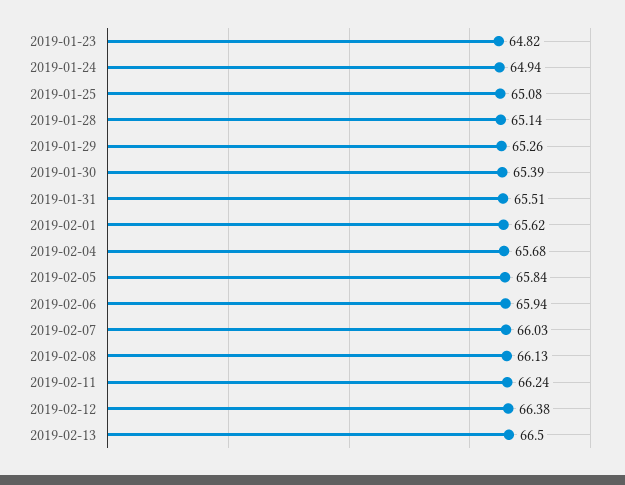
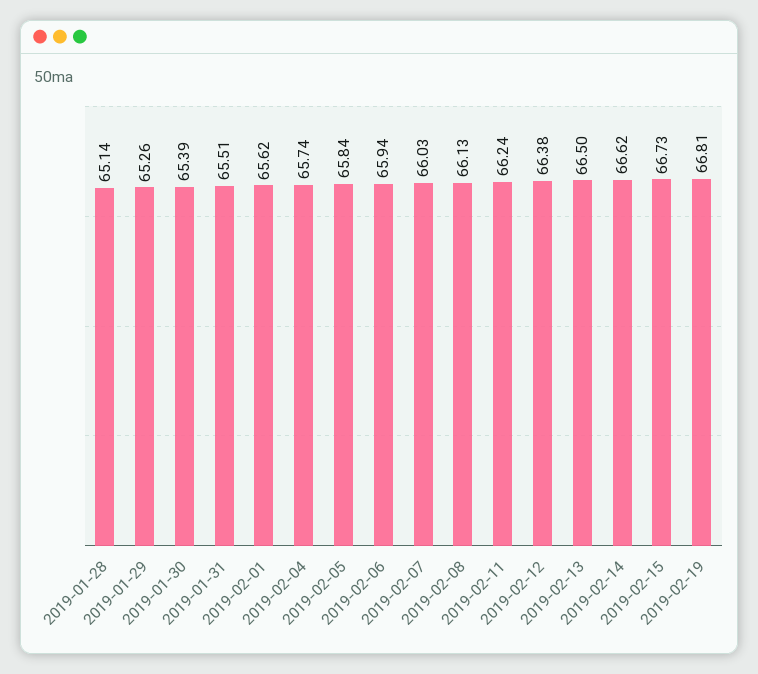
2019-01-23: 64.82 -> none
2019-01-24: 64.94 -> none
2019-01-25: 65.08 -> none
2019-02-04: 65.68 -> 65.74
2019-02-14: none -> 66.62
2019-02-15: none -> 66.73
2019-02-19: none -> 66.81

